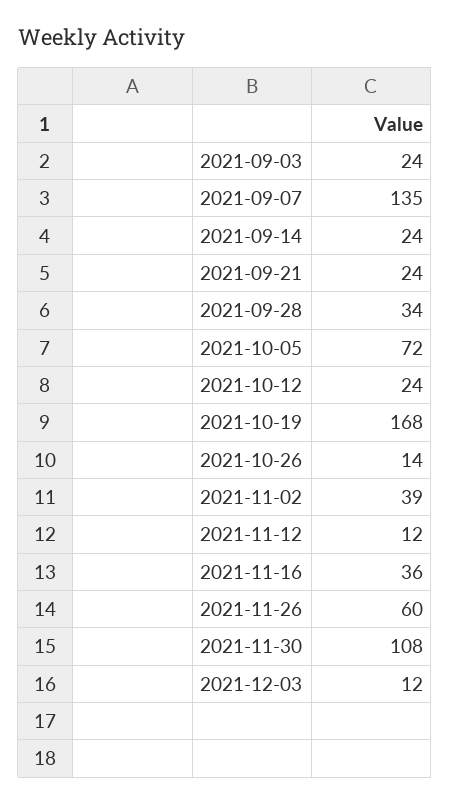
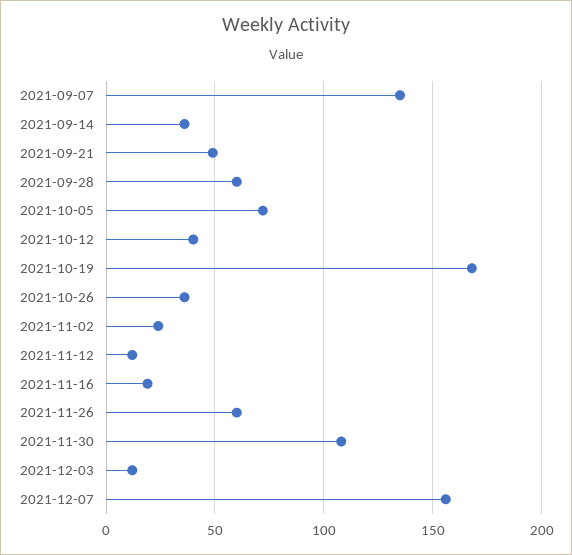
2021-09-03: 24 -> none
2021-09-14: 24 -> 35
2021-09-21: 24 -> 50
2021-09-28: 34 -> 60
2021-10-12: 24 -> 40
2021-10-26: 14 -> 35
2021-11-02: 39 -> 25
2021-11-16: 36 -> 20
2021-12-07: none -> 155

